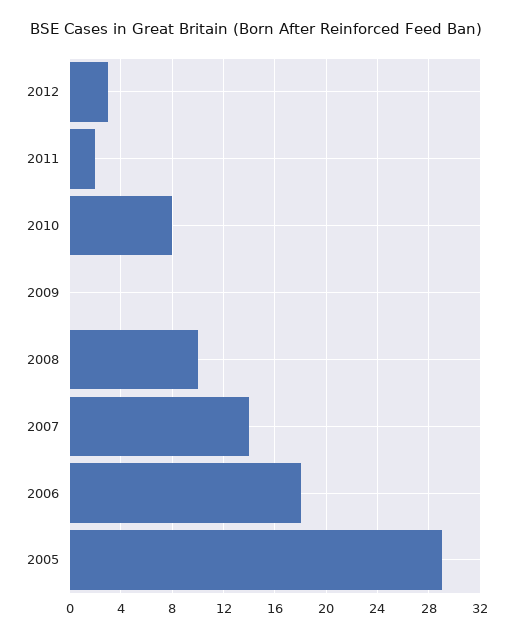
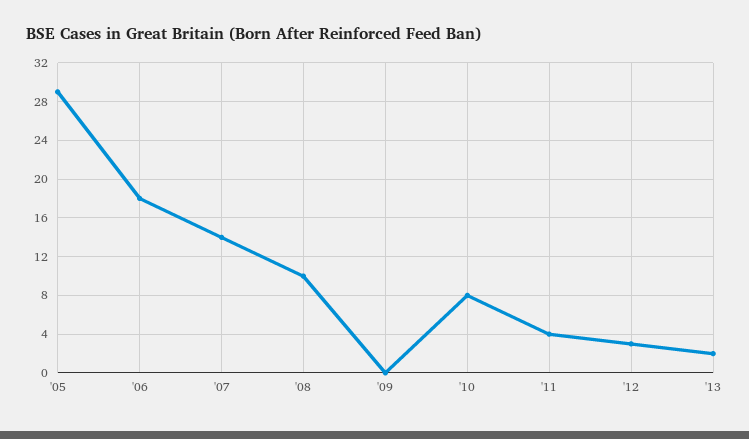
2011: 2 -> 4
'13: none -> 2

